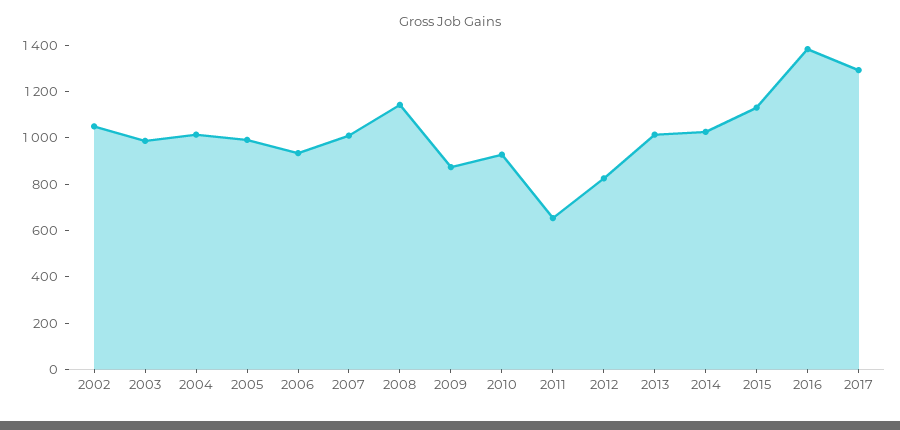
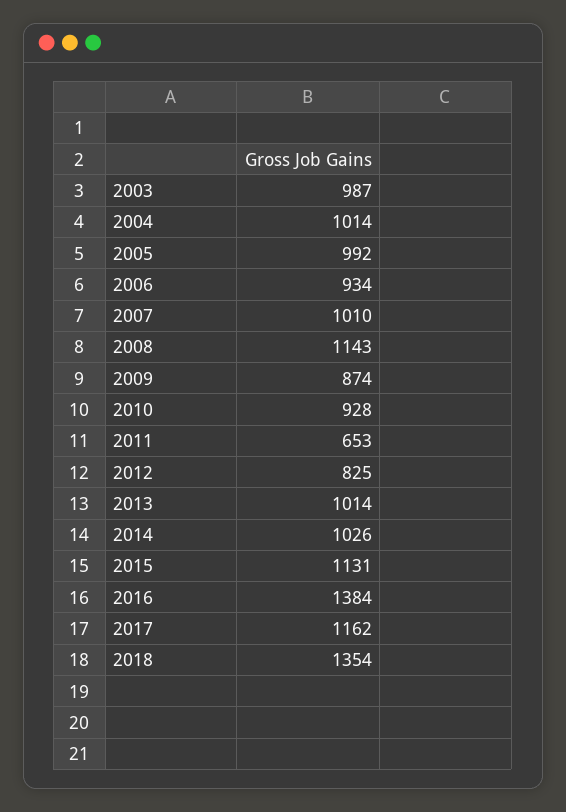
2002: 1050 -> none
2017: 1300 -> 1162
2018: none -> 1354

